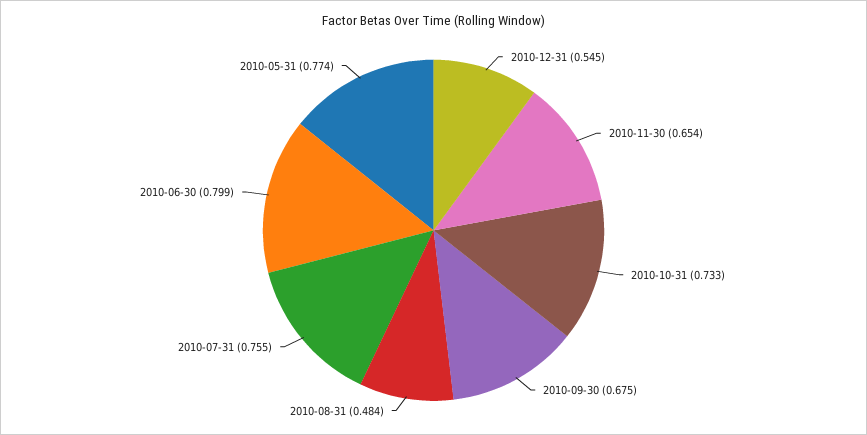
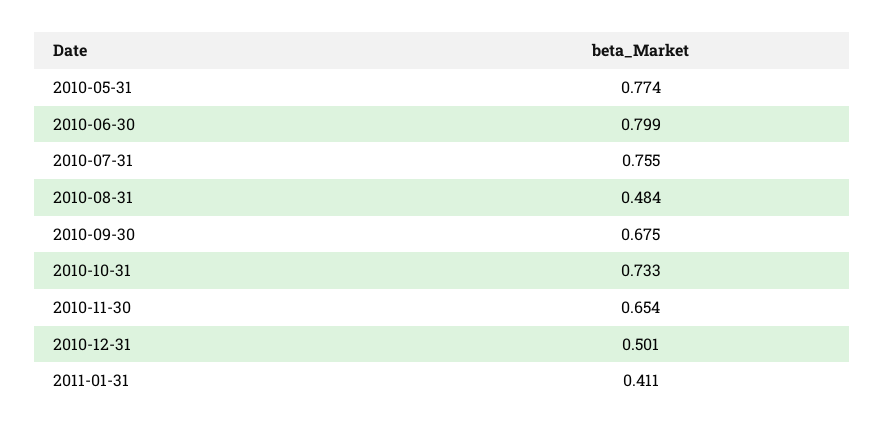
2010-12-31: 0.545 -> 0.501
2011-01-31: none -> 0.411

